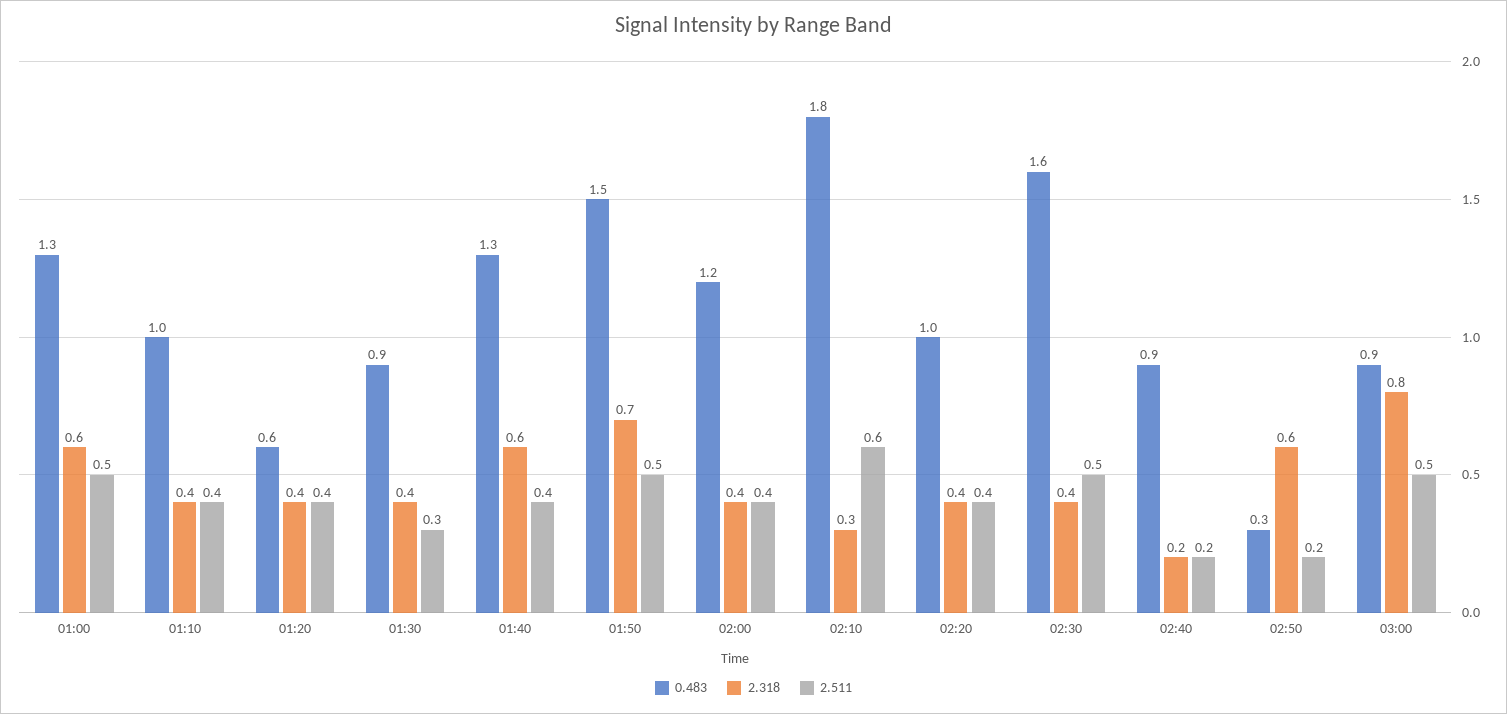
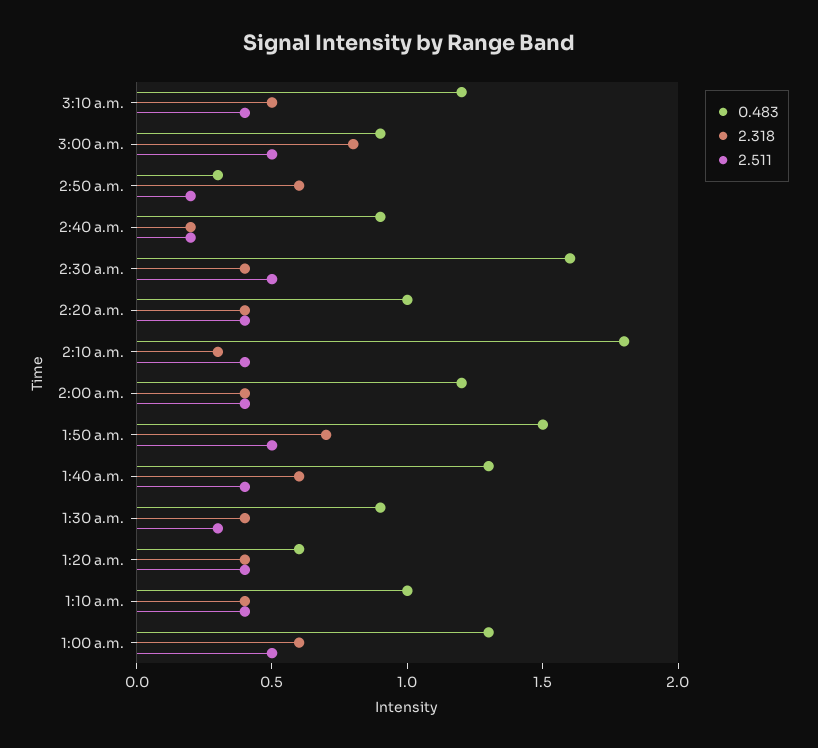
2.511, 02:10: 0.6 -> 0.4
0.483, 3:10 a.m.: none -> 1.2
2.318, 3:10 a.m.: none -> 0.5
2.511, 3:10 a.m.: none -> 0.4

